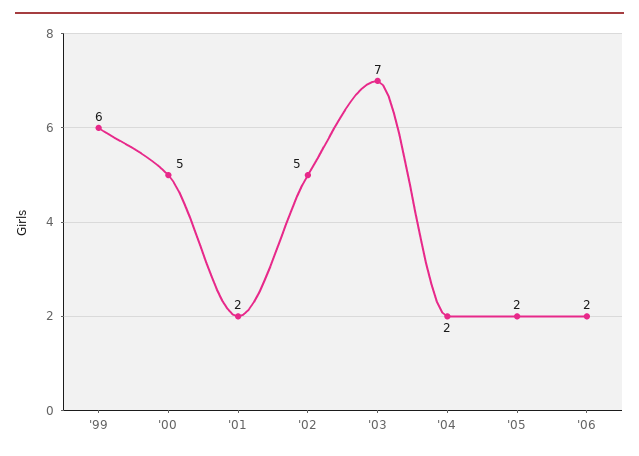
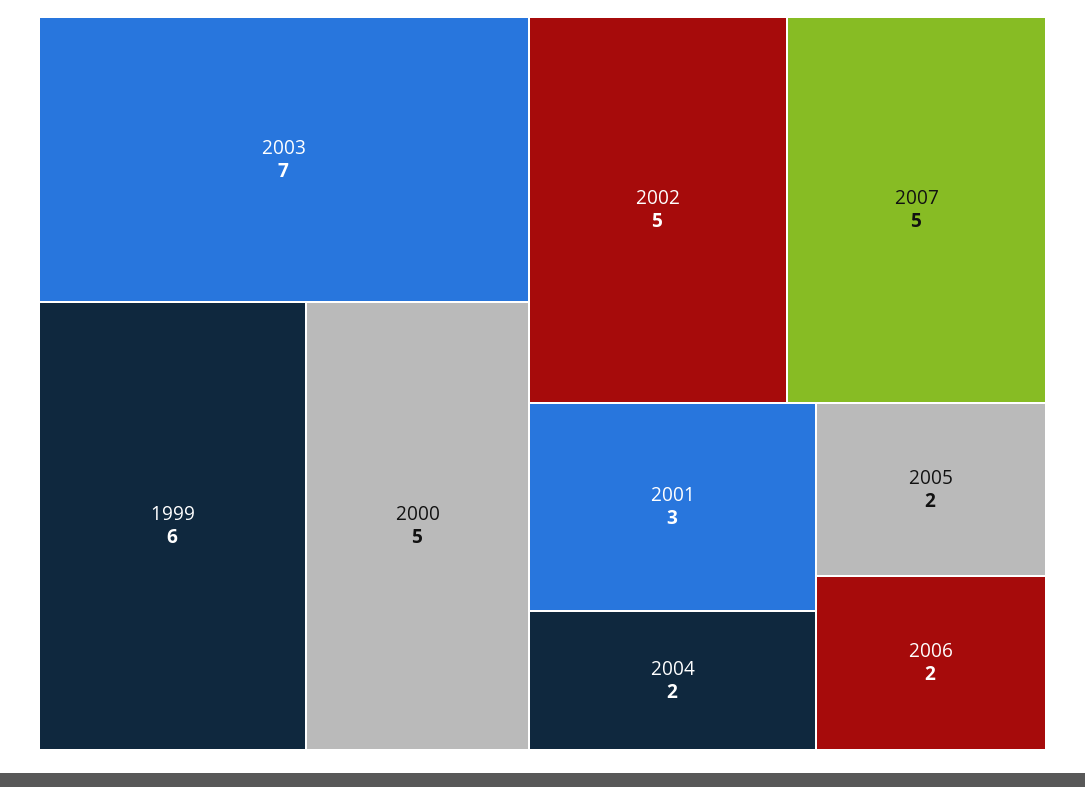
'01: 2 -> 3
2007: none -> 5

